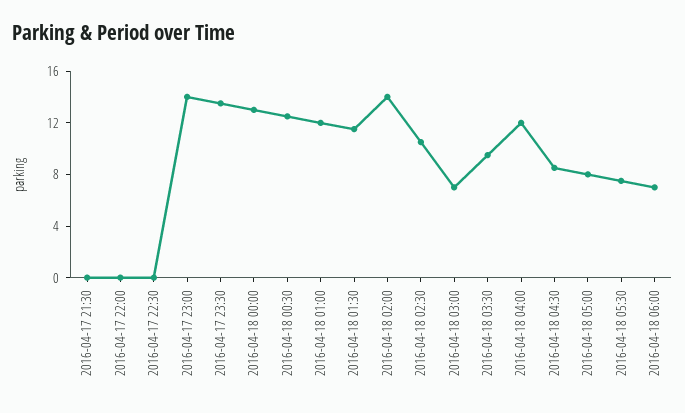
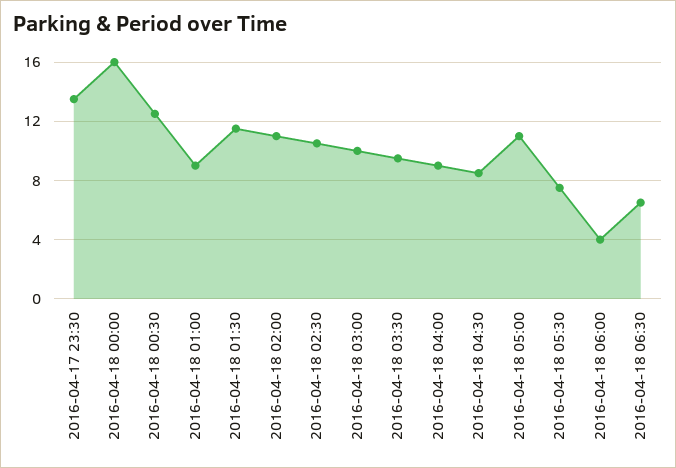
2016-04-17 21:30: 0 -> none
2016-04-17 22:00: 0 -> none
2016-04-17 22:30: 0 -> none
2016-04-17 23:00: 14 -> none
2016-04-18 00:00: 13 -> 16
2016-04-18 01:00: 12 -> 9
2016-04-18 02:00: 14 -> 11
2016-04-18 03:00: 7 -> 10
2016-04-18 04:00: 12 -> 9
2016-04-18 05:00: 8 -> 11
2016-04-18 06:00: 7 -> 4
2016-04-18 06:30: none -> 6.5

